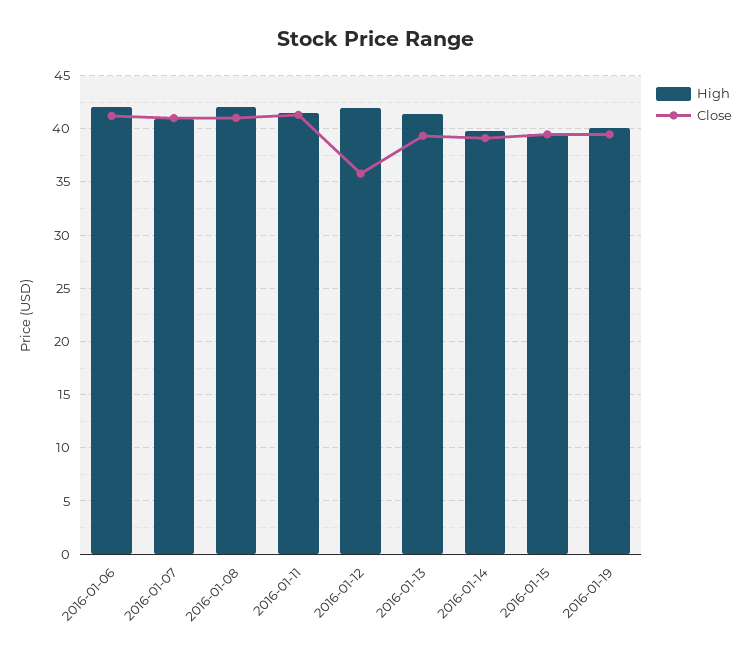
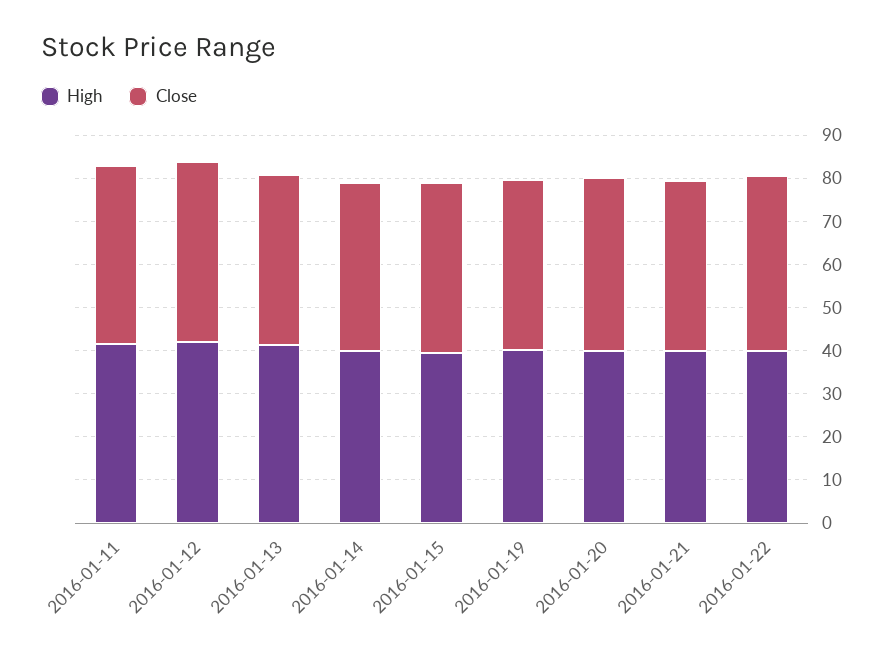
High, 2016-01-06: 42 -> none
Close, 2016-01-06: 41 -> none
High, 2016-01-07: 41 -> none
Close, 2016-01-07: 41 -> none
High, 2016-01-08: 42 -> none
Close, 2016-01-08: 41 -> none
Close, 2016-01-12: 36 -> 42
High, 2016-01-20: none -> 40
Close, 2016-01-20: none -> 40
High, 2016-01-21: none -> 40
Close, 2016-01-21: none -> 40
High, 2016-01-22: none -> 40
Close, 2016-01-22: none -> 40

